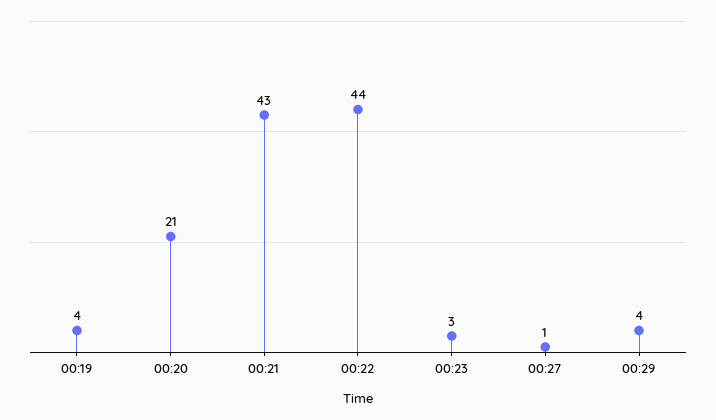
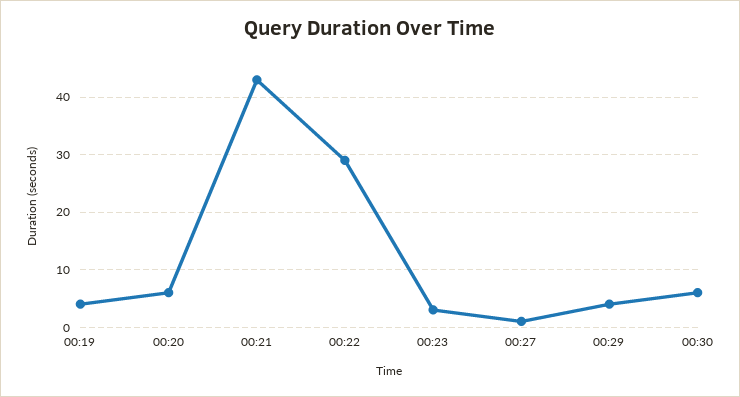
00:20: 21 -> 5
00:22: 44 -> 30
00:30: none -> 5

